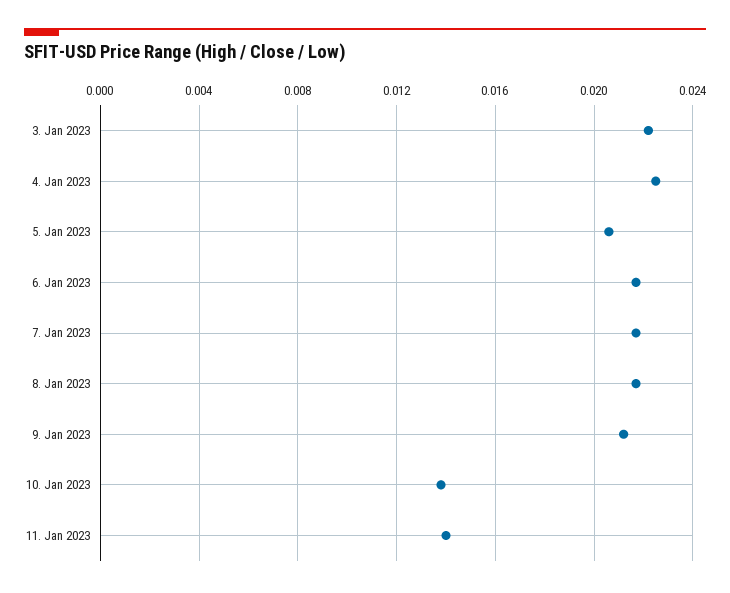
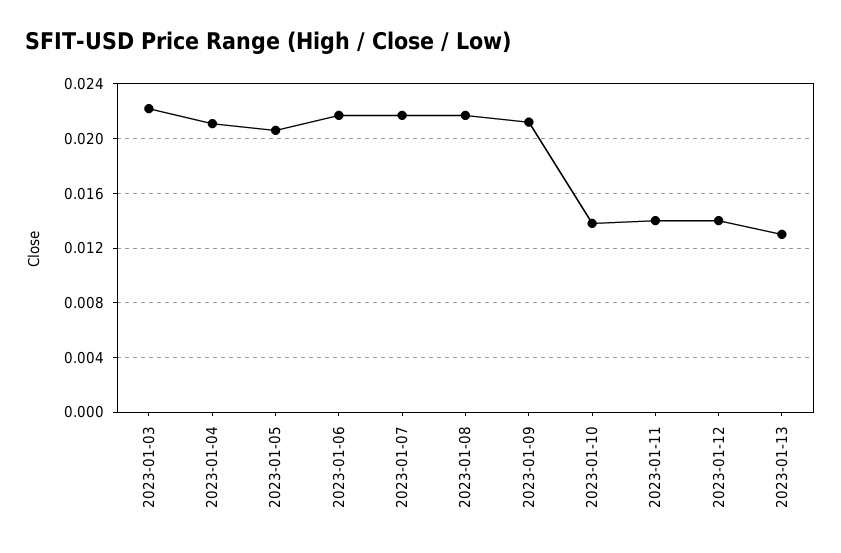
4. Jan 2023: 0.0225 -> 0.021
2023-01-12: none -> 0.014
2023-01-13: none -> 0.013

